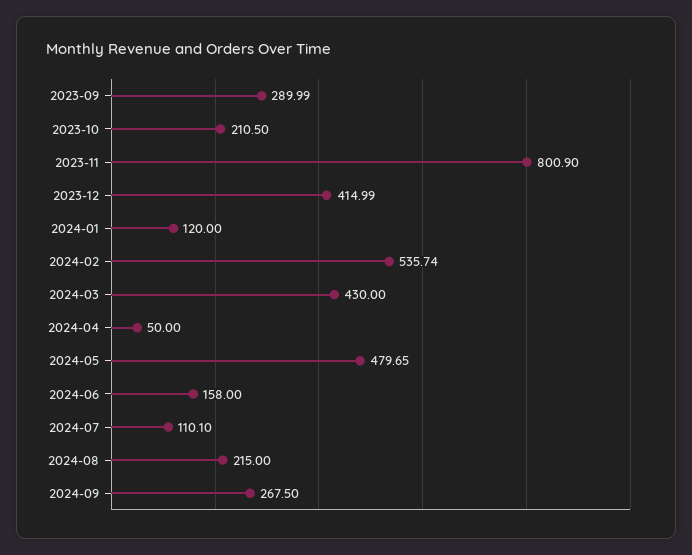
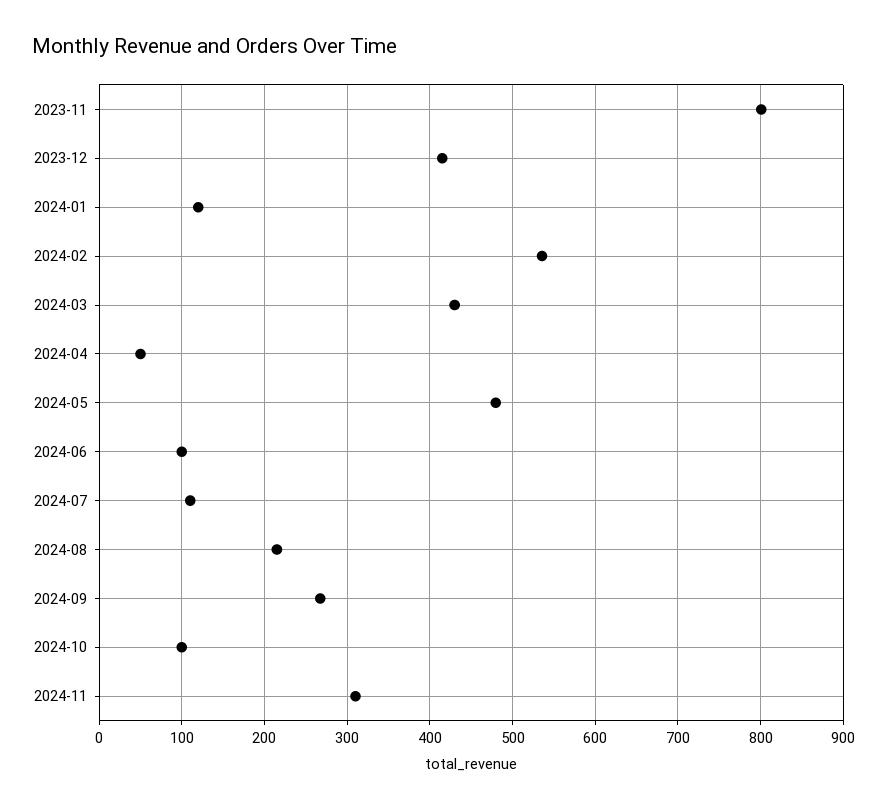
2023-09: 289.99 -> none
2023-10: 210.5 -> none
2024-06: 158 -> 100
2024-10: none -> 100
2024-11: none -> 310

